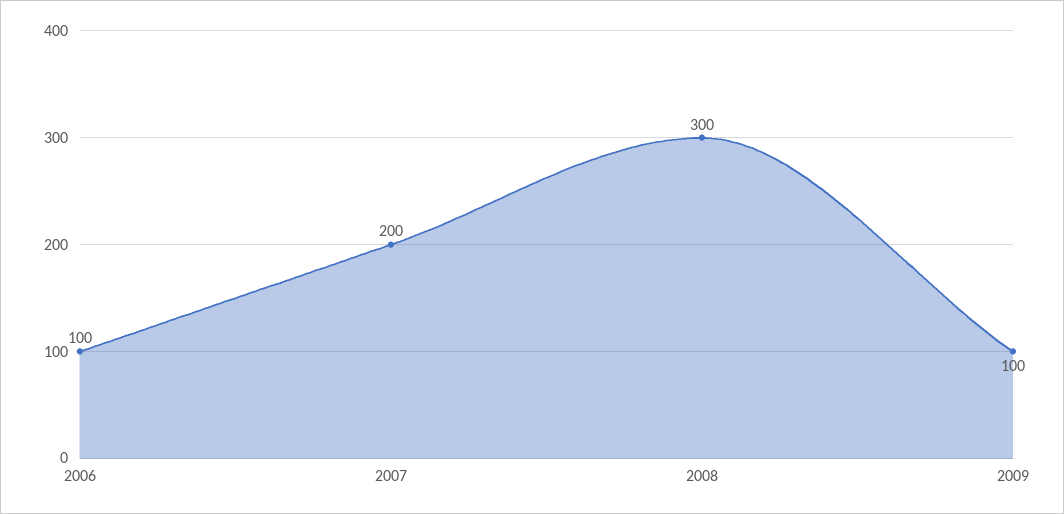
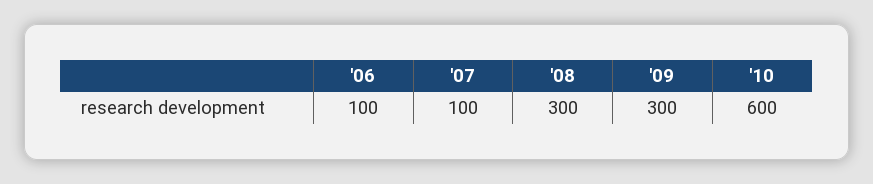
2007: 200 -> 100
2009: 100 -> 300
'10: none -> 600

